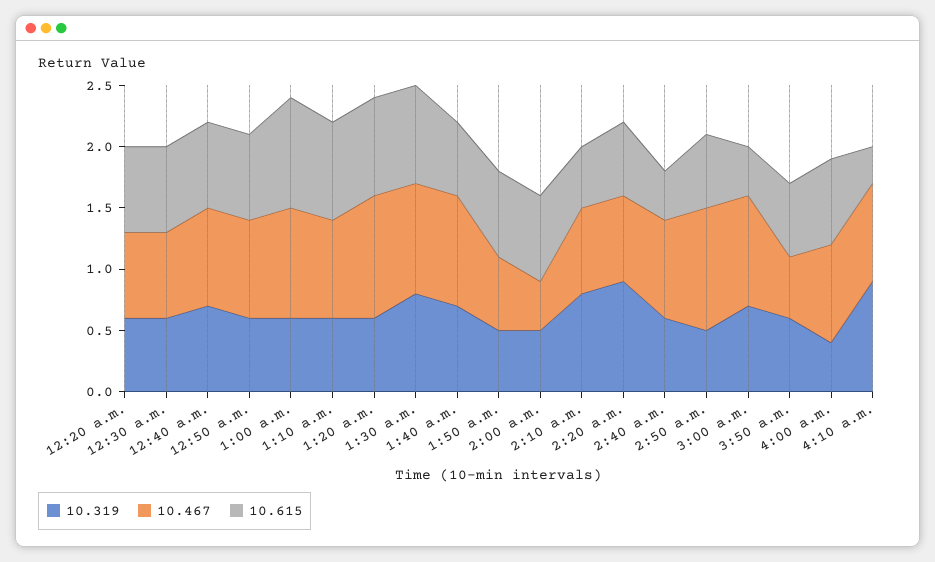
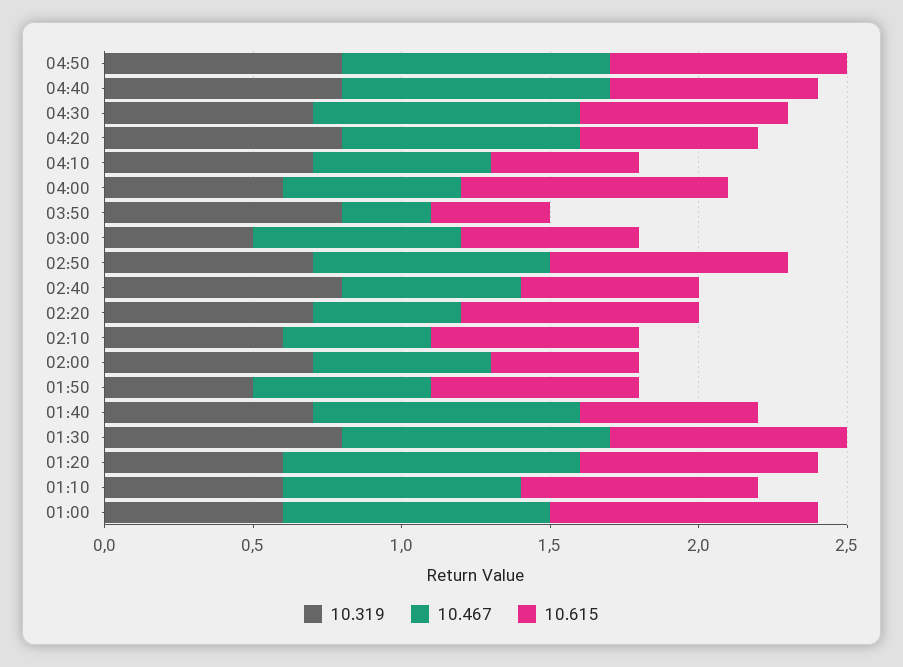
10.319, 12:20 a.m.: 0.6 -> none
10.467, 12:20 a.m.: 0.7 -> none
10.615, 12:20 a.m.: 0.7 -> none
10.319, 12:30 a.m.: 0.6 -> none
10.467, 12:30 a.m.: 0.7 -> none
10.615, 12:30 a.m.: 0.7 -> none
10.319, 12:40 a.m.: 0.7 -> none
10.467, 12:40 a.m.: 0.8 -> none
10.615, 12:40 a.m.: 0.7 -> none
10.319, 12:50 a.m.: 0.6 -> none
10.467, 12:50 a.m.: 0.8 -> none
10.615, 12:50 a.m.: 0.7 -> none
10.319, 2:00 a.m.: 0.5 -> 0.7
10.467, 2:00 a.m.: 0.4 -> 0.6
10.615, 2:00 a.m.: 0.7 -> 0.5
10.319, 2:10 a.m.: 0.8 -> 0.6
10.467, 2:10 a.m.: 0.7 -> 0.5
10.615, 2:10 a.m.: 0.5 -> 0.7
10.319, 2:20 a.m.: 0.9 -> 0.7
10.467, 2:20 a.m.: 0.7 -> 0.5
10.615, 2:20 a.m.: 0.6 -> 0.8
10.319, 2:40 a.m.: 0.6 -> 0.8
10.467, 2:40 a.m.: 0.8 -> 0.6
10.615, 2:40 a.m.: 0.4 -> 0.6
10.319, 2:50 a.m.: 0.5 -> 0.7
10.467, 2:50 a.m.: 1 -> 0.8
10.615, 2:50 a.m.: 0.6 -> 0.8
10.319, 3:00 a.m.: 0.7 -> 0.5
10.467, 3:00 a.m.: 0.9 -> 0.7
10.615, 3:00 a.m.: 0.4 -> 0.6
10.319, 3:50 a.m.: 0.6 -> 0.8
10.467, 3:50 a.m.: 0.5 -> 0.3
10.615, 3:50 a.m.: 0.6 -> 0.4
10.319, 4:00 a.m.: 0.4 -> 0.6
10.467, 4:00 a.m.: 0.8 -> 0.6
10.615, 4:00 a.m.: 0.7 -> 0.9
10.319, 4:10 a.m.: 0.9 -> 0.7
10.467, 4:10 a.m.: 0.8 -> 0.6
10.615, 4:10 a.m.: 0.3 -> 0.5
10.319, 04:50: none -> 0.8
10.467, 04:50: none -> 0.9
10.615, 04:50: none -> 0.8
10.319, 04:40: none -> 0.8
10.467, 04:40: none -> 0.9
10.615, 04:40: none -> 0.7
10.319, 04:30: none -> 0.7
10.467, 04:30: none -> 0.9
10.615, 04:30: none -> 0.7
10.319, 04:20: none -> 0.8
10.467, 04:20: none -> 0.8
10.615, 04:20: none -> 0.6

